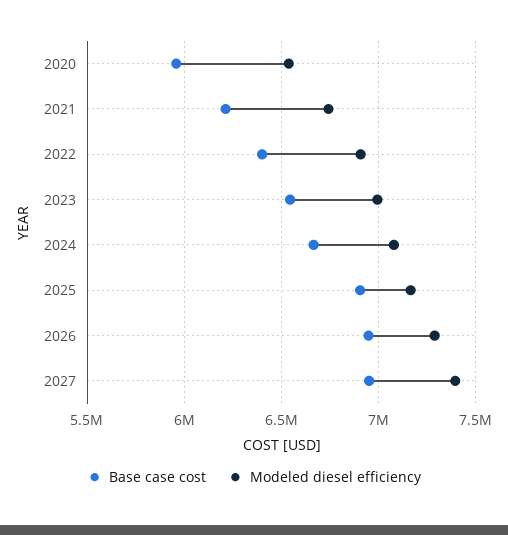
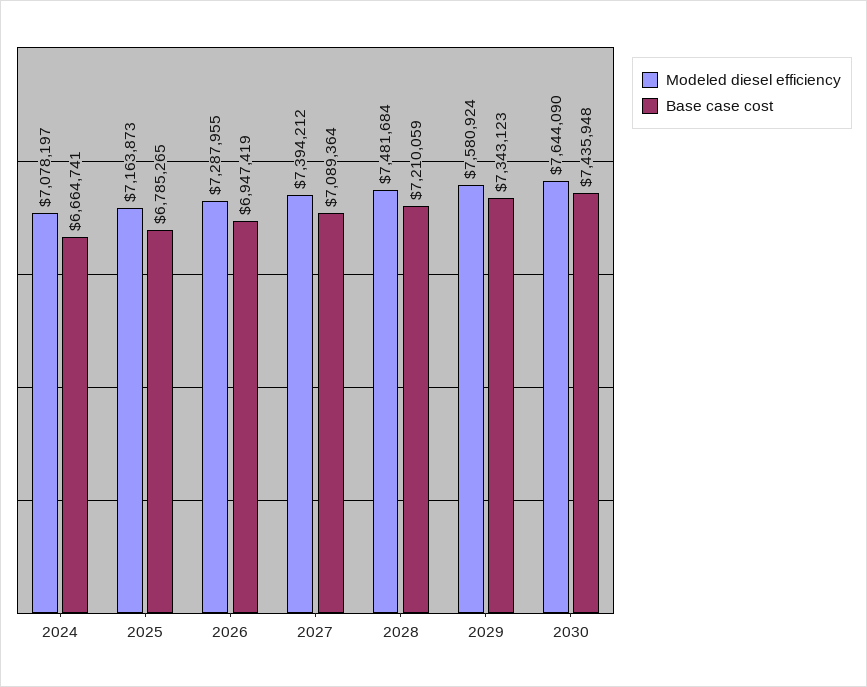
Base case cost, 2020: 5950000 -> none
Modeled diesel efficiency, 2020: 6550000 -> none
Base case cost, 2021: 6200000 -> none
Modeled diesel efficiency, 2021: 6750000 -> none
Base case cost, 2022: 6400000 -> none
Modeled diesel efficiency, 2022: 6900000 -> none
Base case cost, 2023: 6550000 -> none
Modeled diesel efficiency, 2023: 7000000 -> none
Base case cost, 2025: 6900000 -> 6785265
Base case cost, 2027: 6950000 -> 7089364
Modeled diesel efficiency, 2028: none -> 7481684
Base case cost, 2028: none -> 7210059
Modeled diesel efficiency, 2029: none -> 7580924
Base case cost, 2029: none -> 7343123
Modeled diesel efficiency, 2030: none -> 7644090
Base case cost, 2030: none -> 7435948

